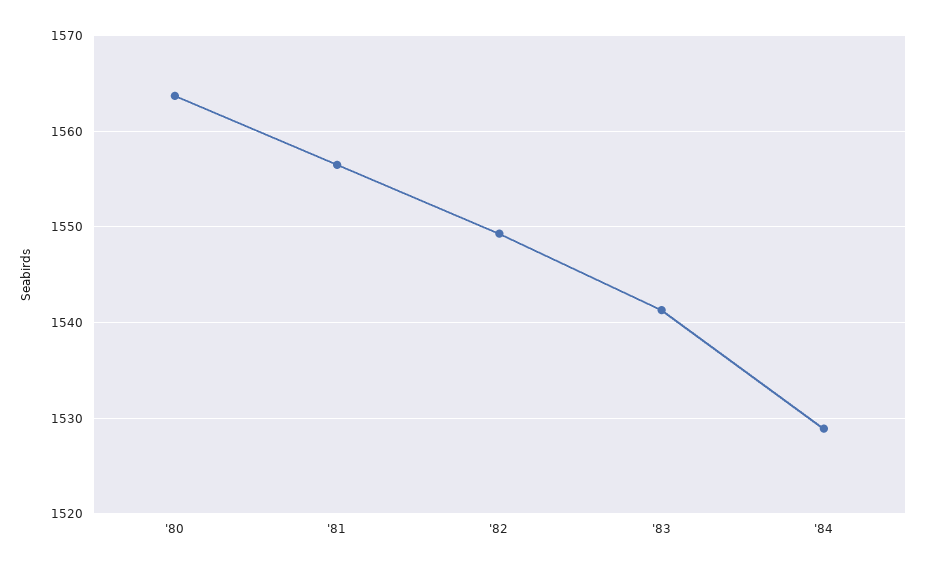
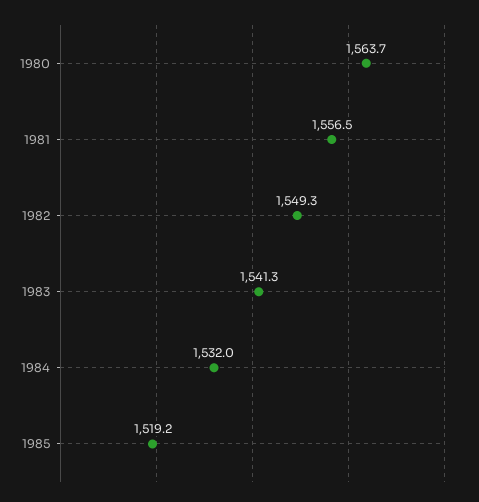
'84: 1529 -> 1532
1985: none -> 1519.2

